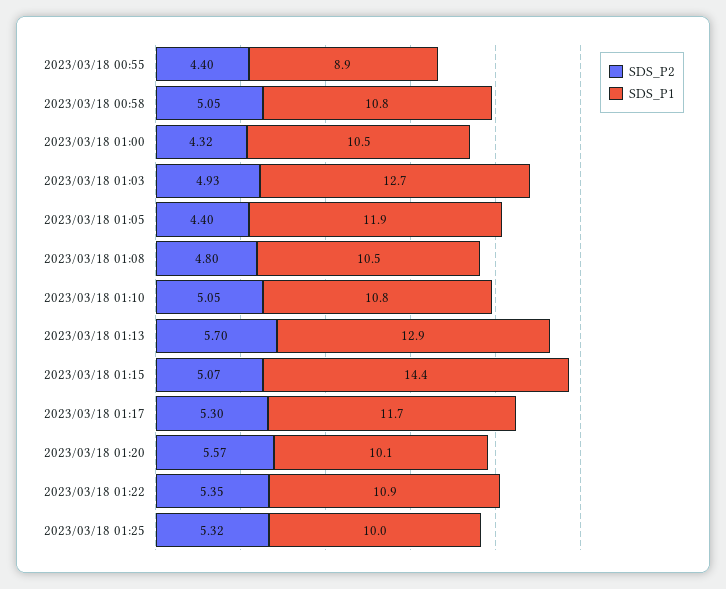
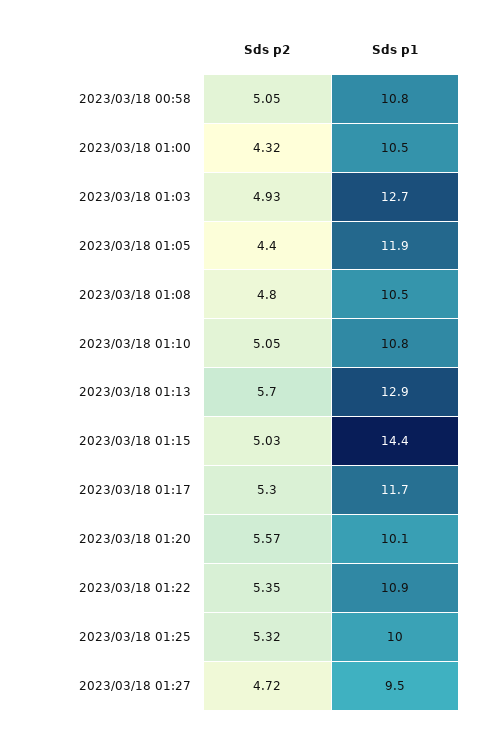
SDS_P2, 2023/03/18 00:55: 4.4 -> none
SDS_P1, 2023/03/18 00:55: 8.9 -> none
SDS_P2, 2023/03/18 01:15: 5.07 -> 5.03
SDS_P2, 2023/03/18 01:27: none -> 4.72
SDS_P1, 2023/03/18 01:27: none -> 9.5

